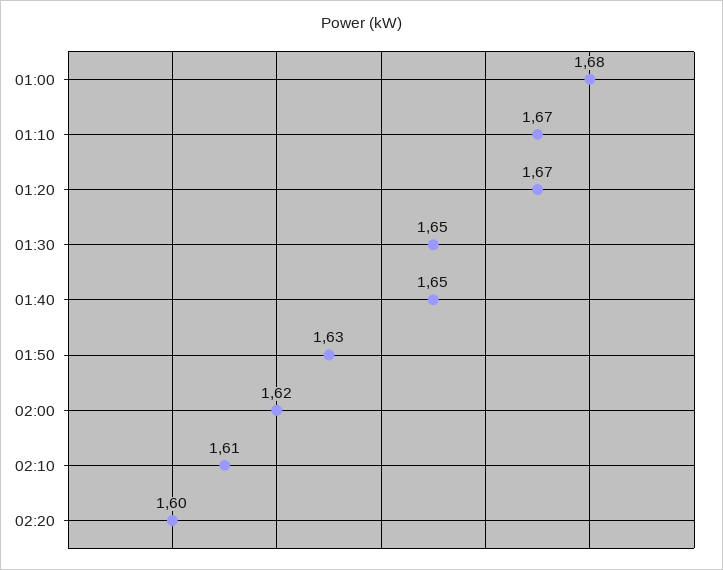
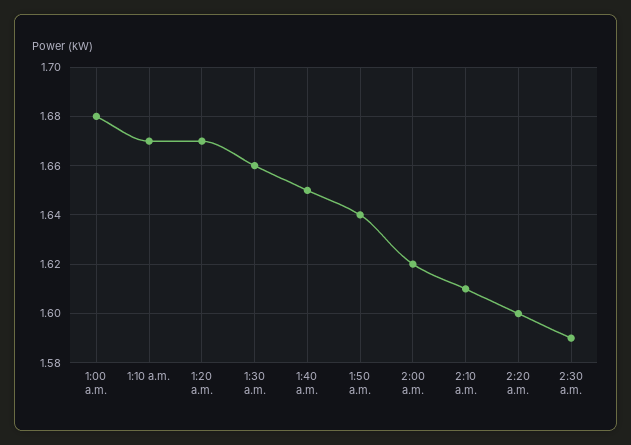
01:30: 1.65 -> 1.66
01:50: 1.63 -> 1.64
2:30 a.m.: none -> 1.59

